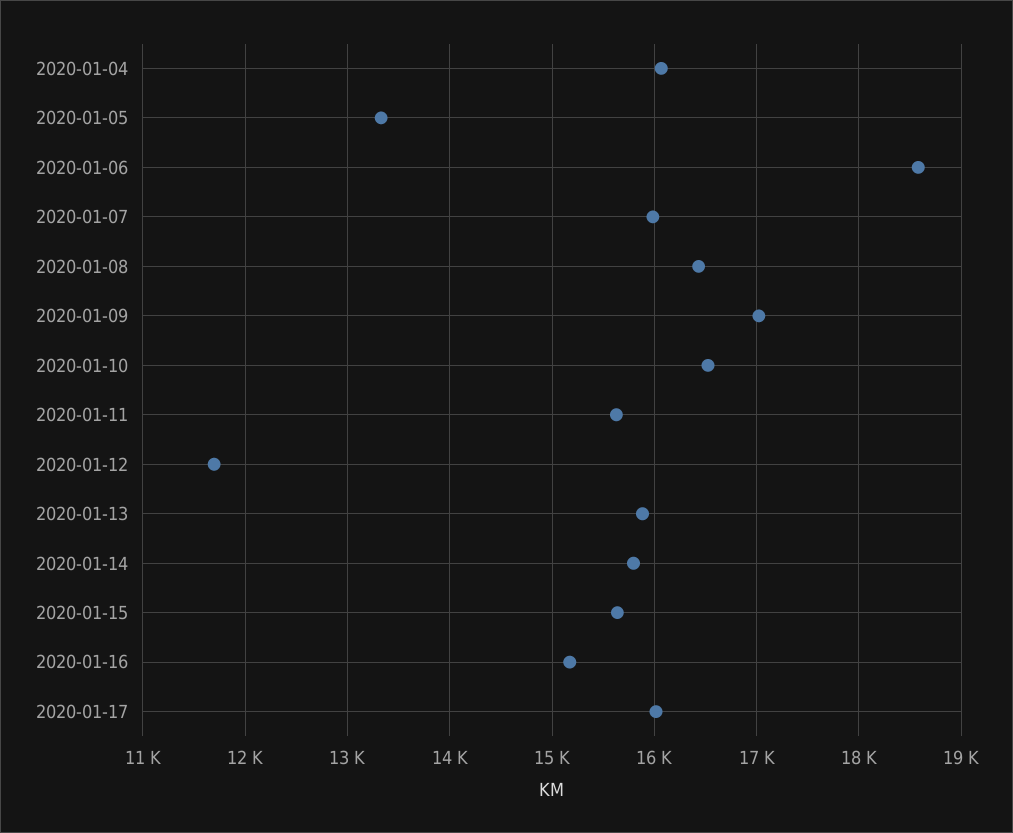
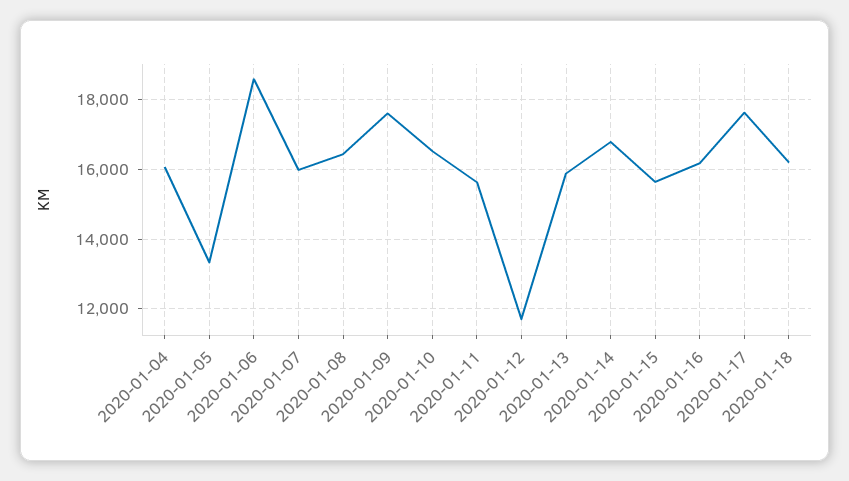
2020-01-09: 17000 -> 17600
2020-01-14: 15800 -> 16800
2020-01-16: 15200 -> 16200
2020-01-17: 16000 -> 17600
2020-01-18: none -> 16200

